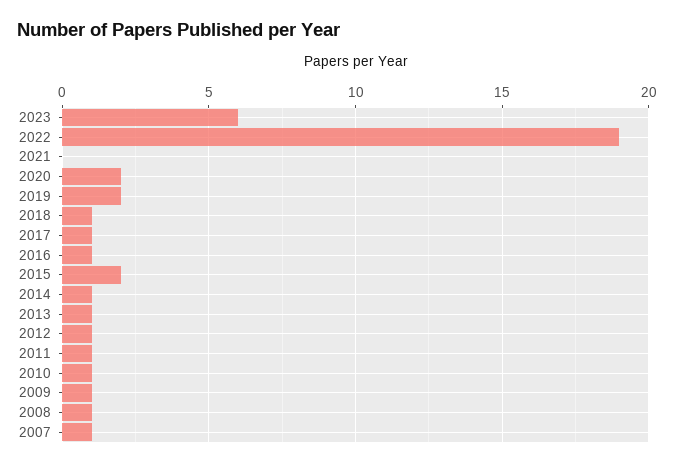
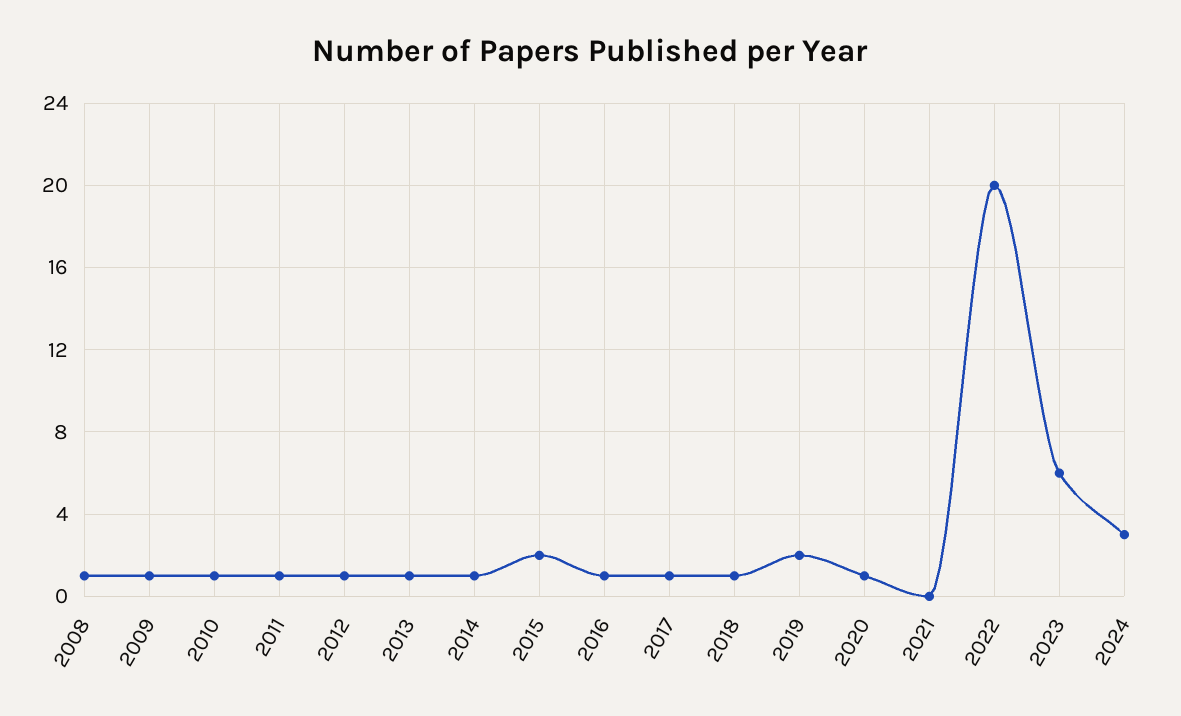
2022: 19 -> 20
2020: 2 -> 1
2007: 1 -> none
2024: none -> 3

